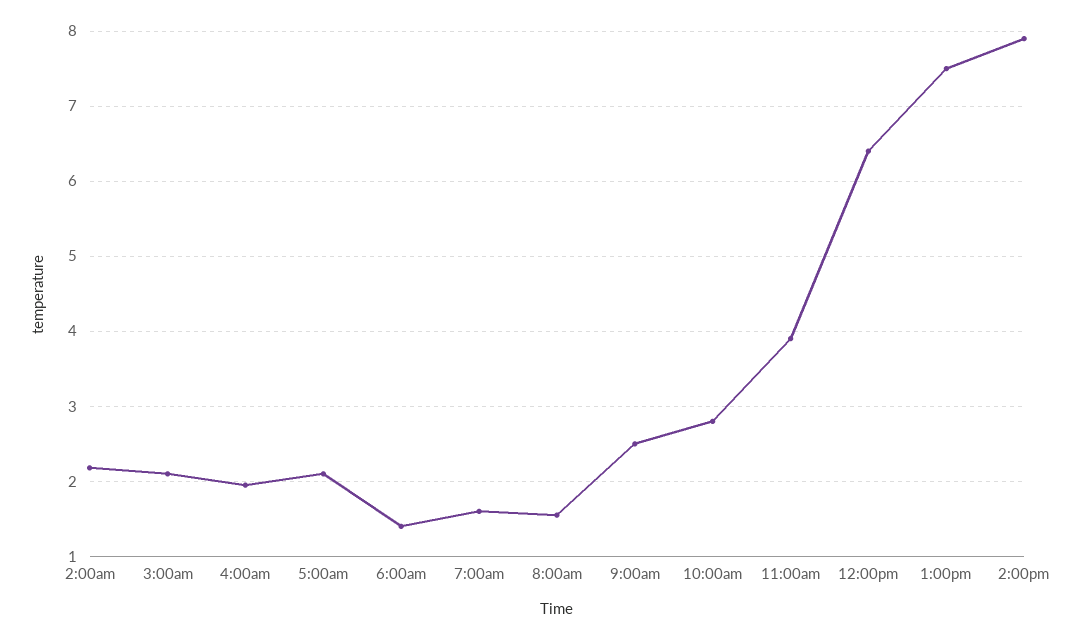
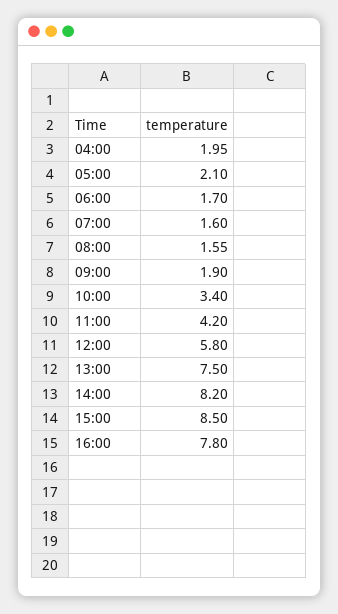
2:00am: 2.2 -> none
3:00am: 2.1 -> none
6:00am: 1.4 -> 1.7
9:00am: 2.5 -> 1.9
10:00am: 2.8 -> 3.4
11:00am: 3.9 -> 4.2
12:00pm: 6.4 -> 5.8
2:00pm: 7.9 -> 8.2
15:00: none -> 8.5
16:00: none -> 7.8

